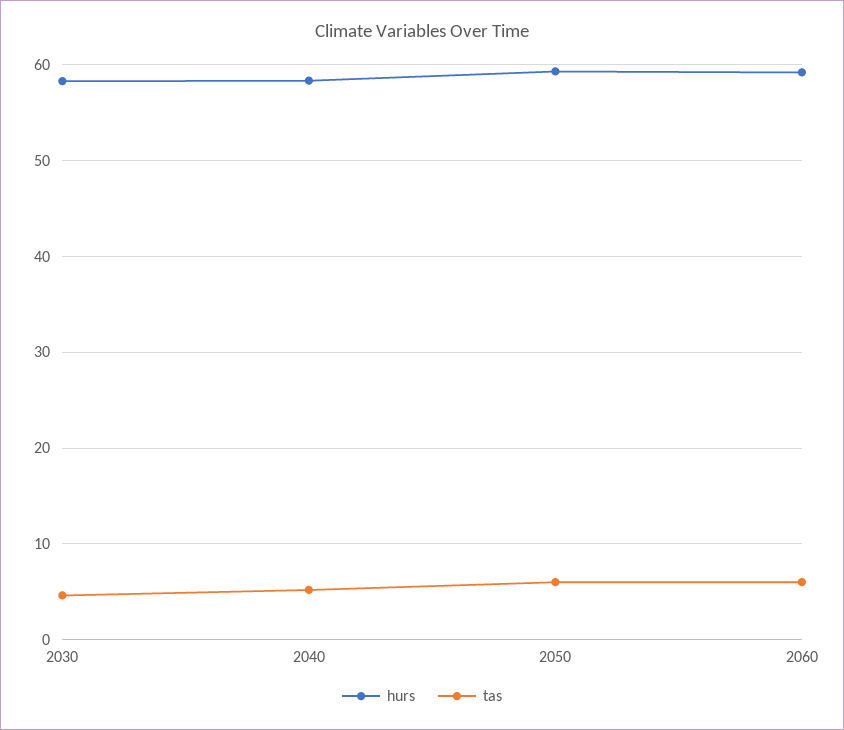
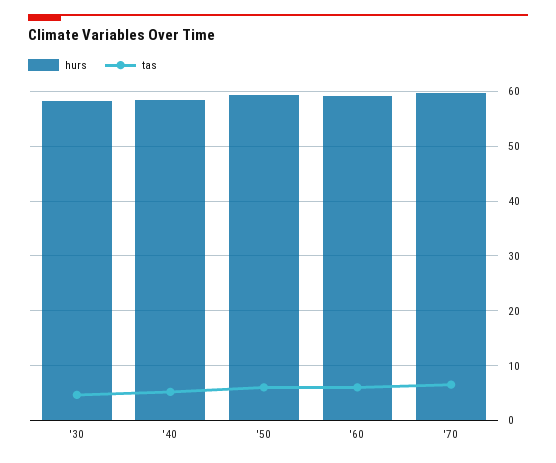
hurs, '70: none -> 60
tas, '70: none -> 6

